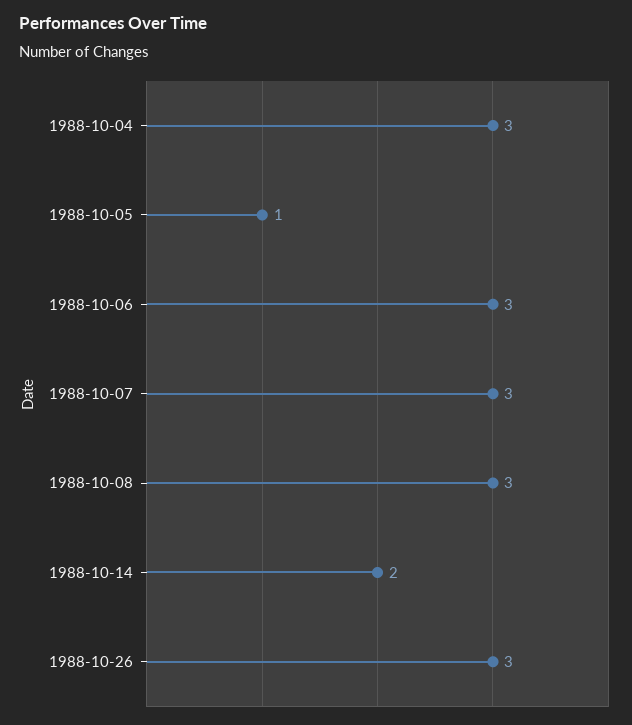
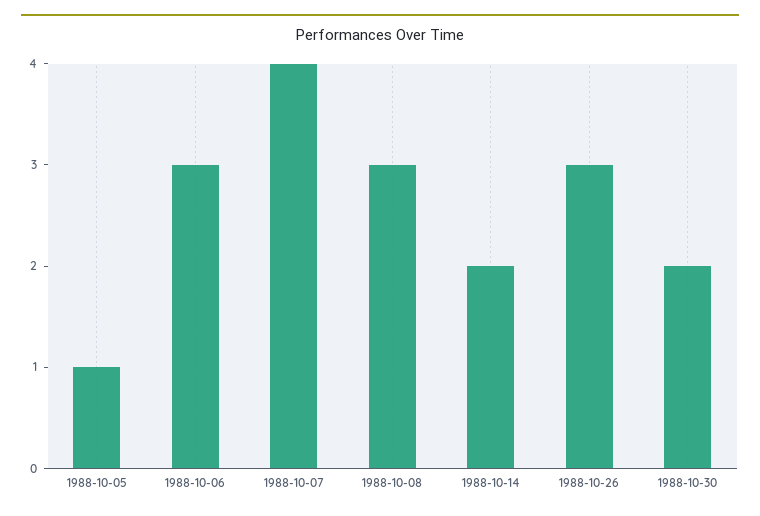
1988-10-04: 3 -> none
1988-10-07: 3 -> 4
1988-10-30: none -> 2

